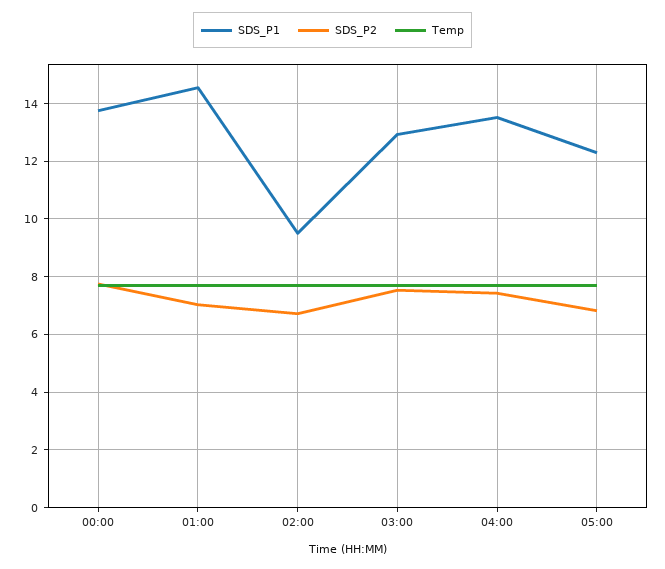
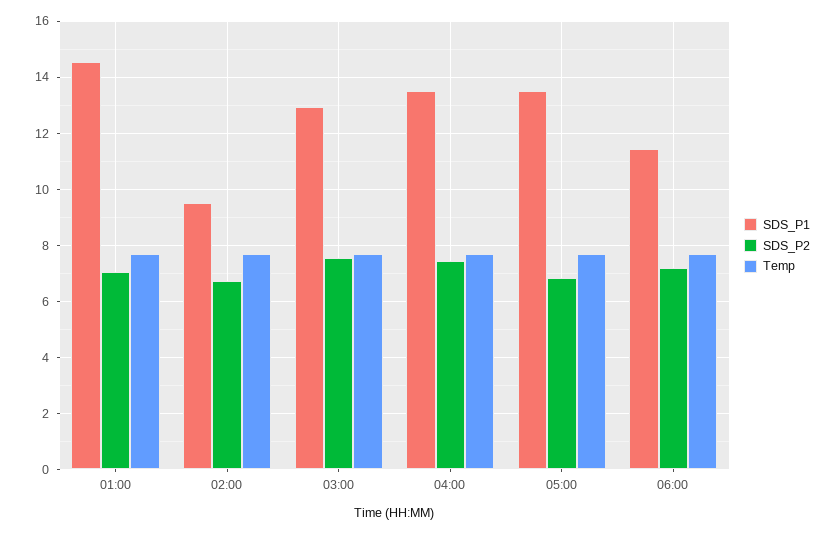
SDS_P1, 00:00: 13.75 -> none
SDS_P2, 00:00: 7.75 -> none
Temp, 00:00: 7.75 -> none
SDS_P1, 05:00: 12.25 -> 13.5
SDS_P1, 06:00: none -> 11.5
SDS_P2, 06:00: none -> 7.25
Temp, 06:00: none -> 7.75

